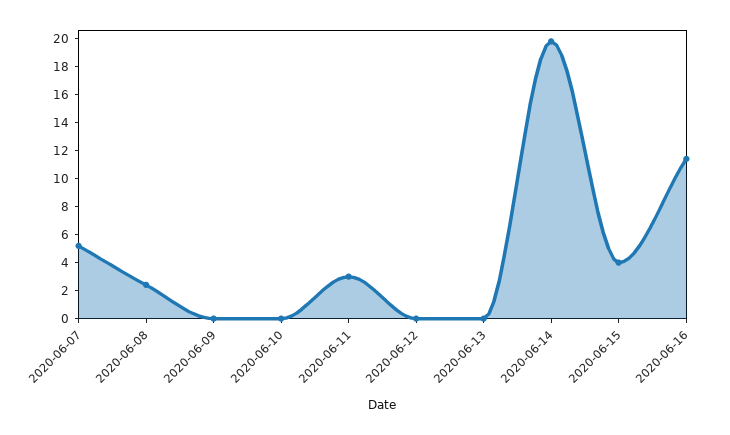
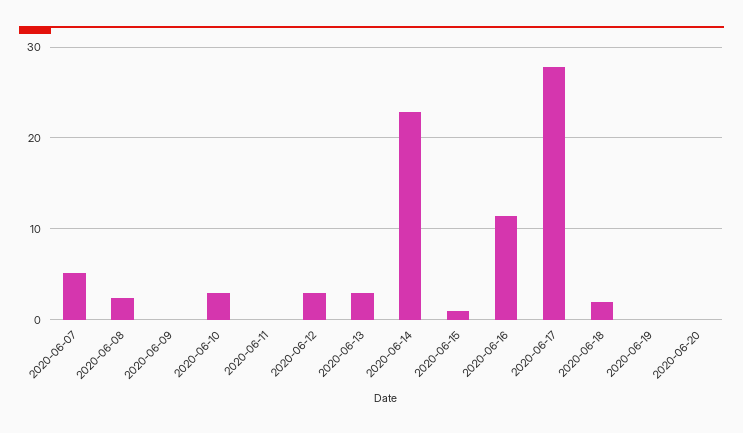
2020-06-10: 0 -> 3
2020-06-11: 3 -> 0
2020-06-12: 0 -> 3
2020-06-13: 0 -> 3
2020-06-14: 20 -> 23
2020-06-15: 4 -> 1
2020-06-17: none -> 28
2020-06-18: none -> 2
2020-06-19: none -> 0
2020-06-20: none -> 0

